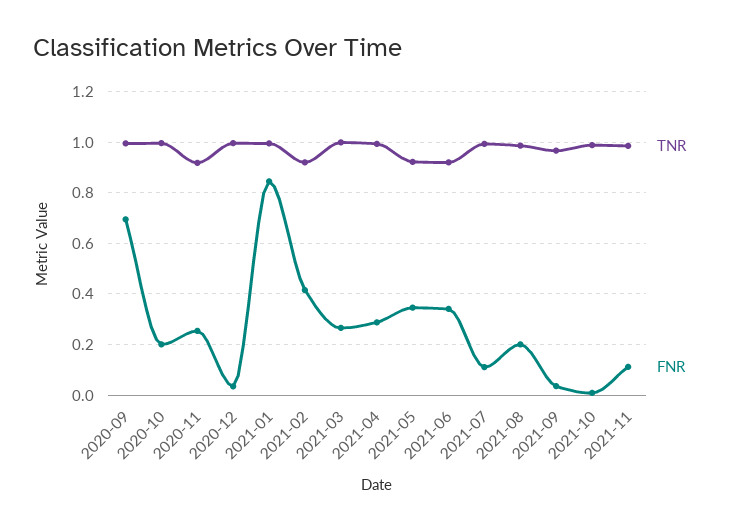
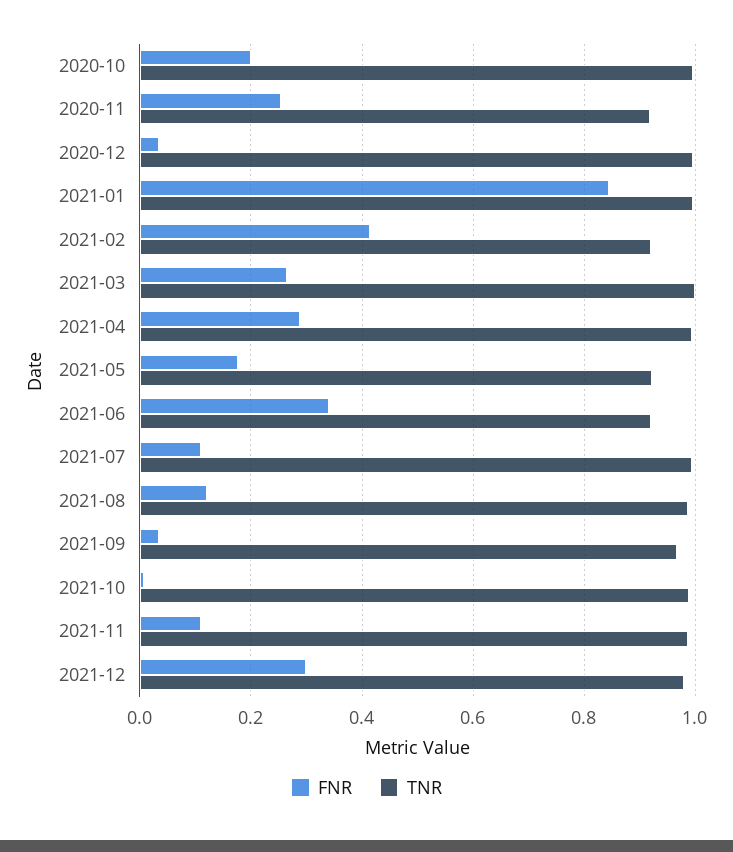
TNR, 2020-09: 1 -> none
FNR, 2020-09: 0.7 -> none
FNR, 2021-05: 0.35 -> 0.18
FNR, 2021-08: 0.2 -> 0.12
FNR, 2021-12: none -> 0.3
TNR, 2021-12: none -> 0.98

